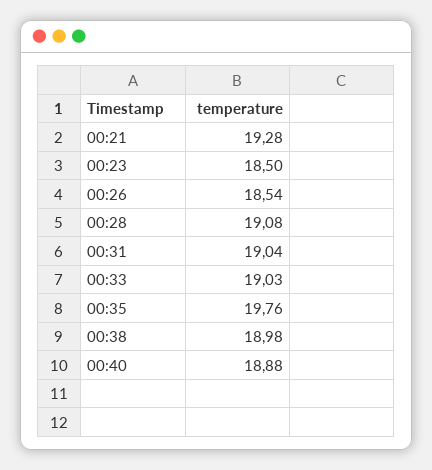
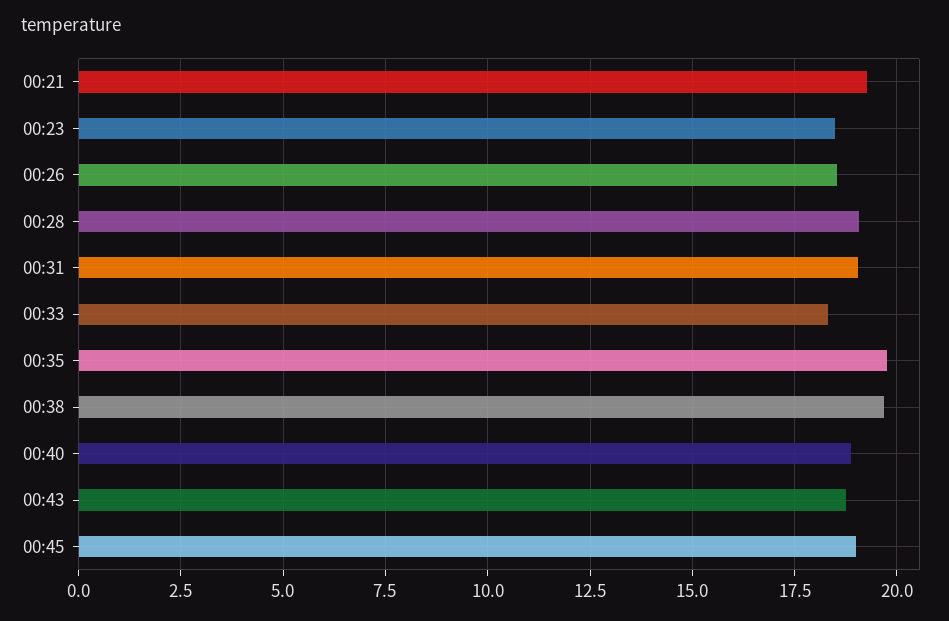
00:33: 19.03 -> 18.25
00:38: 18.98 -> 19.75
00:43: none -> 18.75
00:45: none -> 19

